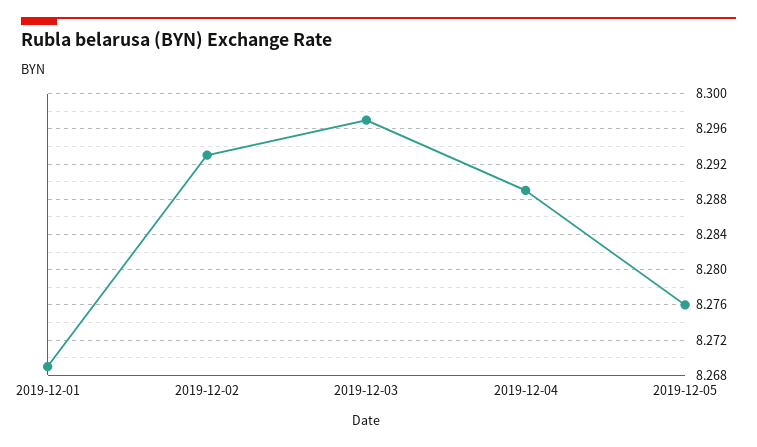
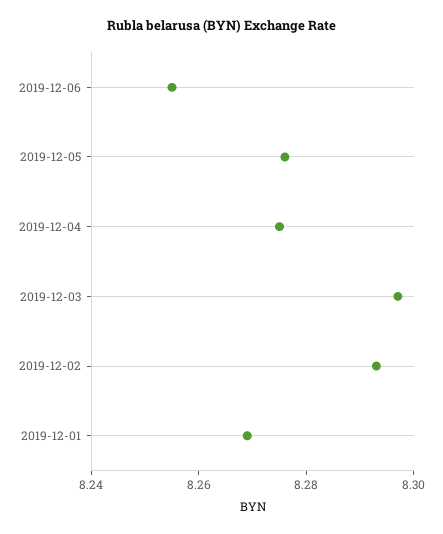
2019-12-04: 8.289 -> 8.275
2019-12-06: none -> 8.255

